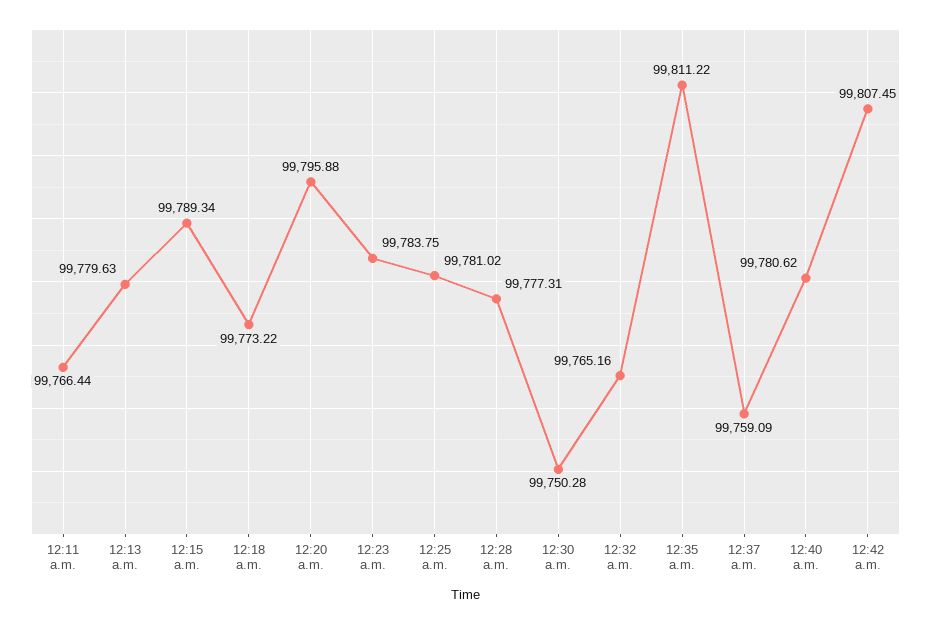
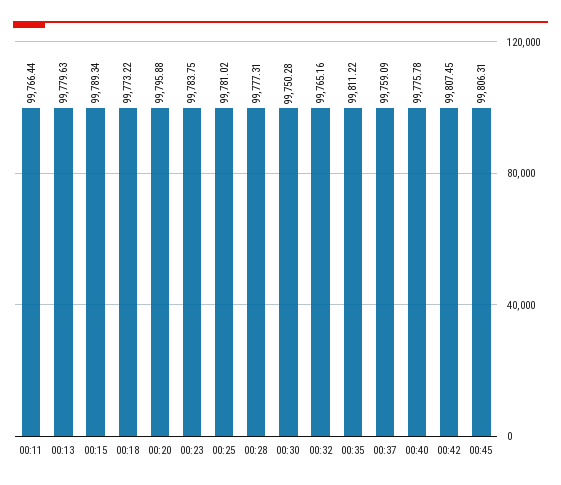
12:40 a.m.: 99780.62 -> 99775.78
00:45: none -> 99806.31

